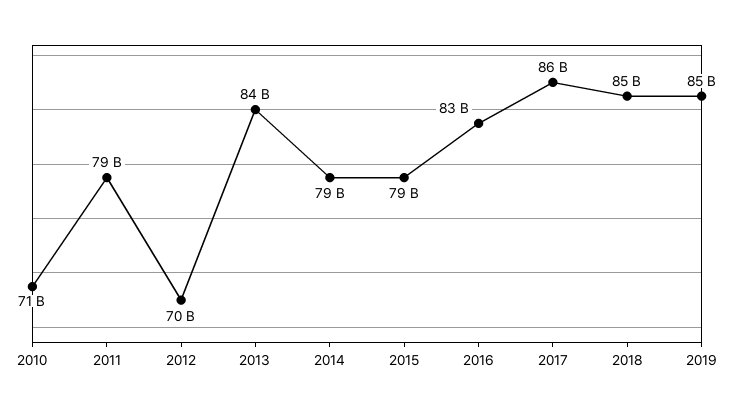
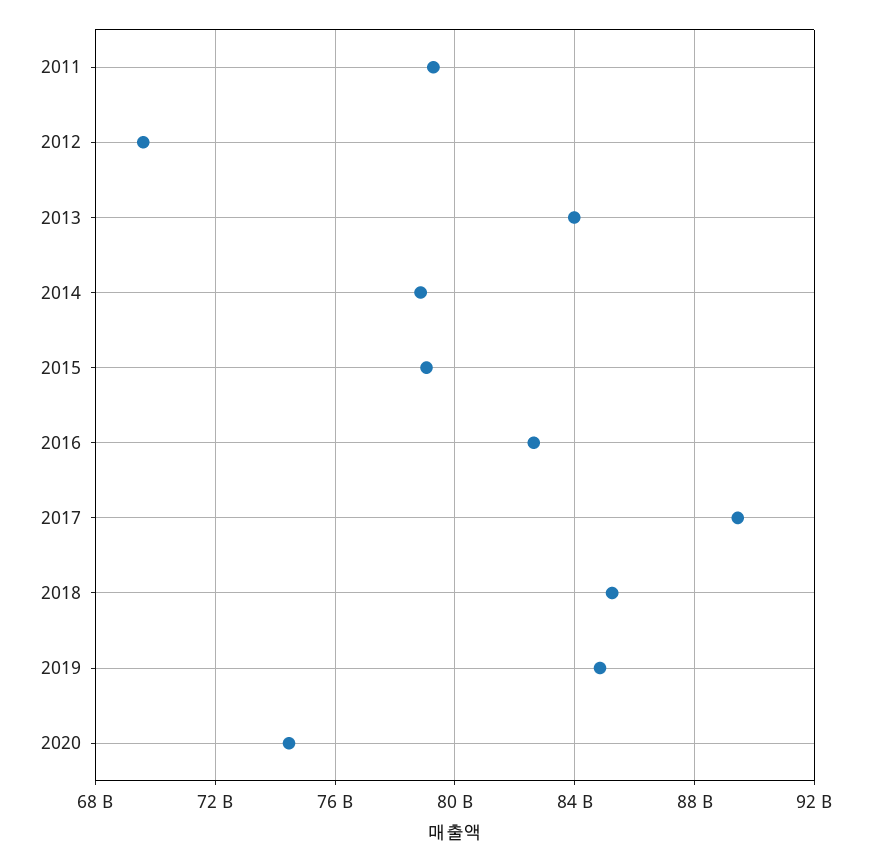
2010: 71000000000 -> none
2017: 86000000000 -> 89500000000
2020: none -> 74500000000

